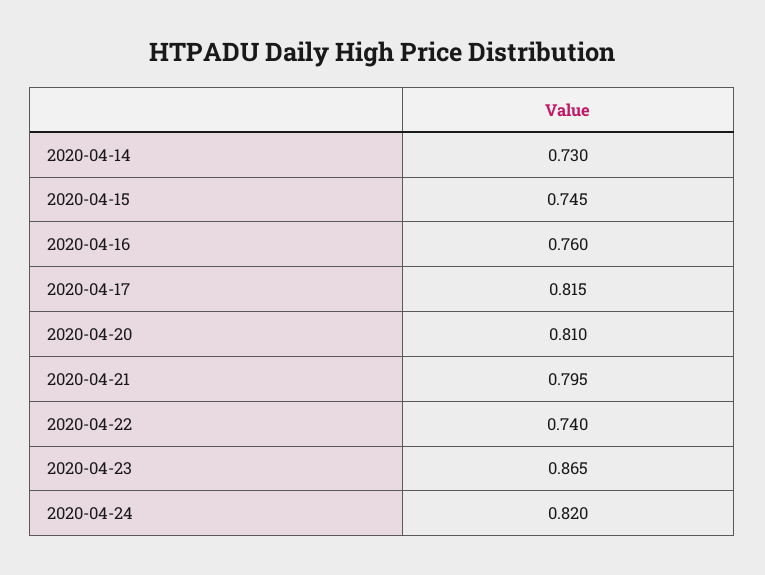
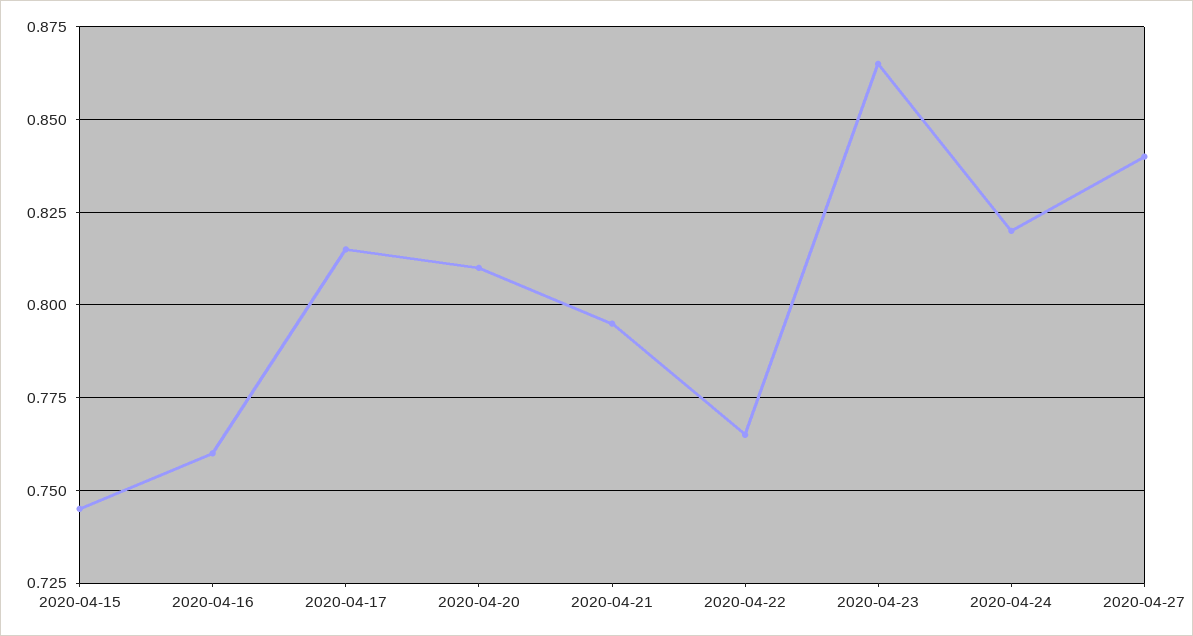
2020-04-14: 0.73 -> none
2020-04-22: 0.74 -> 0.765
2020-04-27: none -> 0.84

